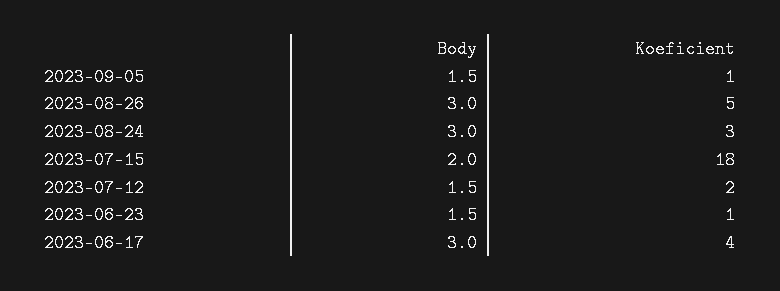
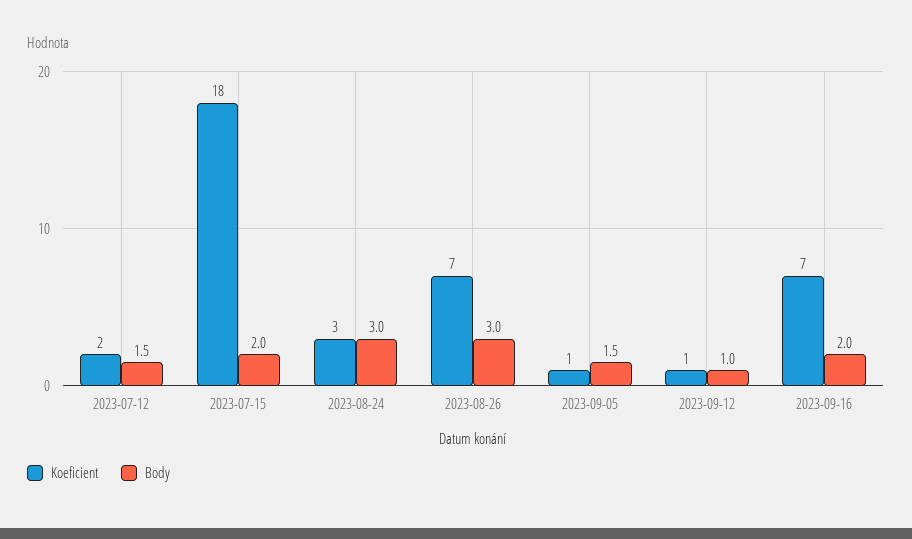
Koeficient, 2023-08-26: 5 -> 7
Body, 2023-06-23: 1.5 -> none
Koeficient, 2023-06-23: 1 -> none
Body, 2023-06-17: 3 -> none
Koeficient, 2023-06-17: 4 -> none
Koeficient, 2023-09-12: none -> 1
Body, 2023-09-12: none -> 1
Koeficient, 2023-09-16: none -> 7
Body, 2023-09-16: none -> 2

